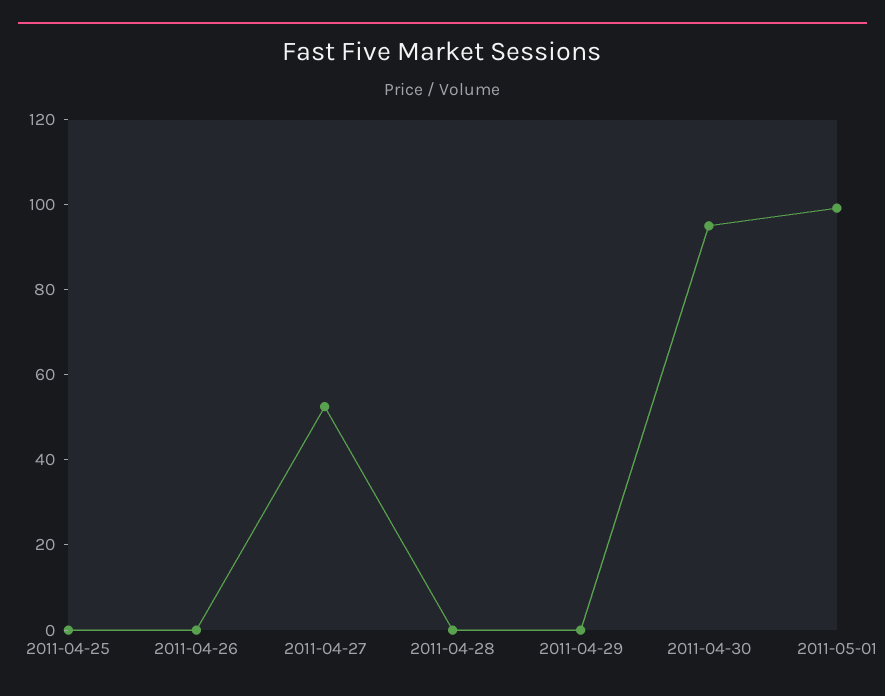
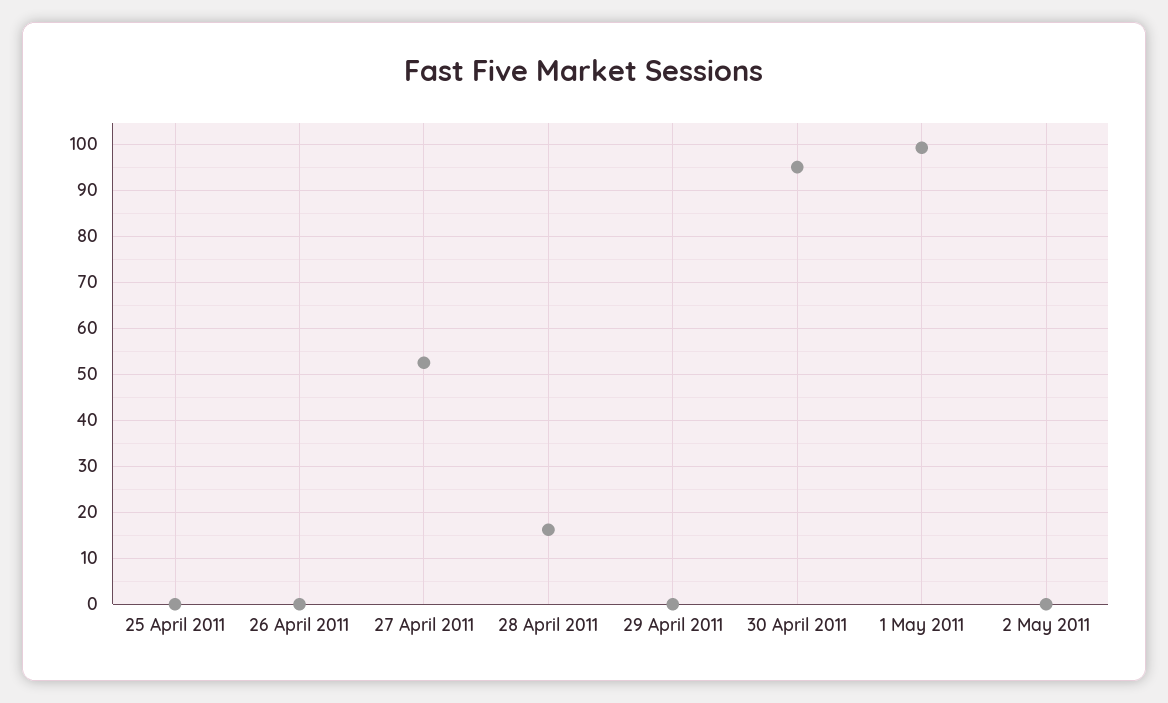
2011-04-28: 0 -> 16
2 May 2011: none -> 0

